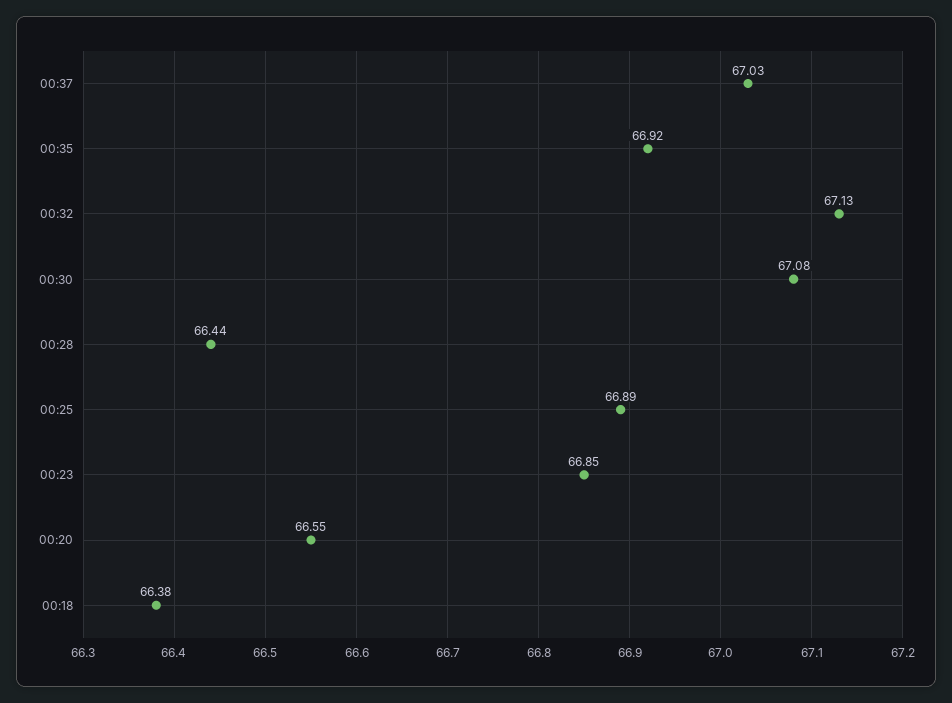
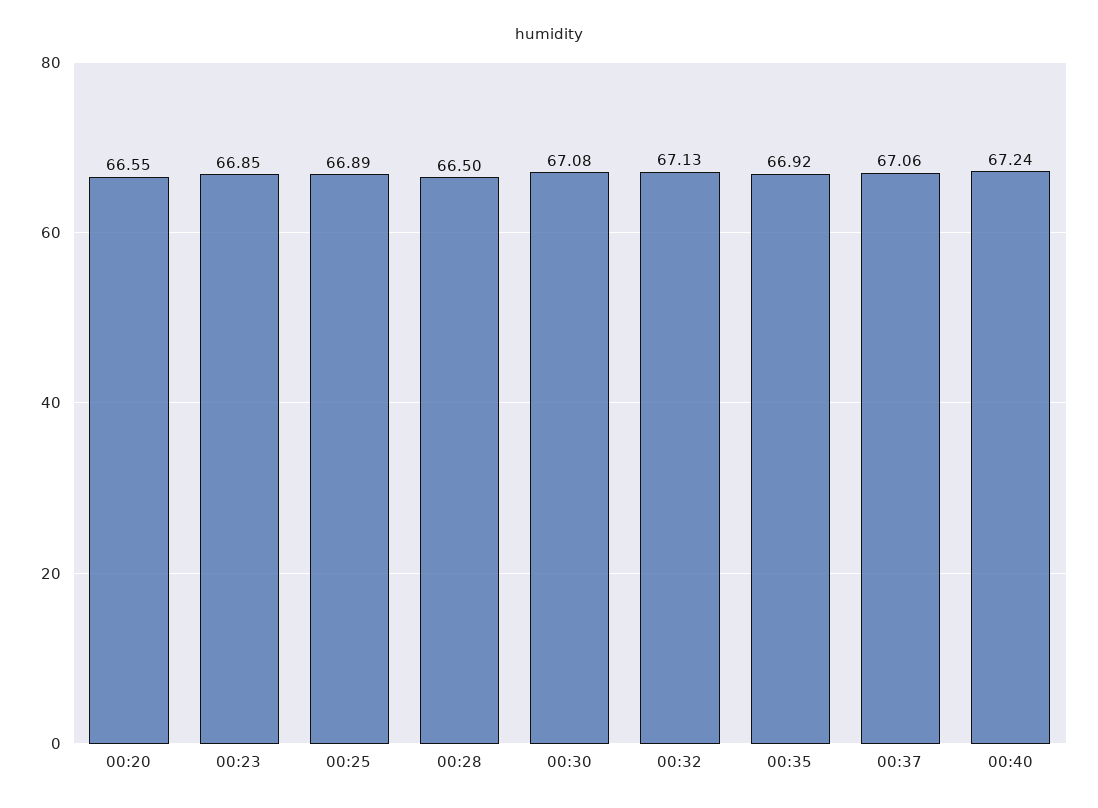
00:37: 67.03 -> 67.06
00:28: 66.44 -> 66.5
00:18: 66.38 -> none
00:40: none -> 67.24

